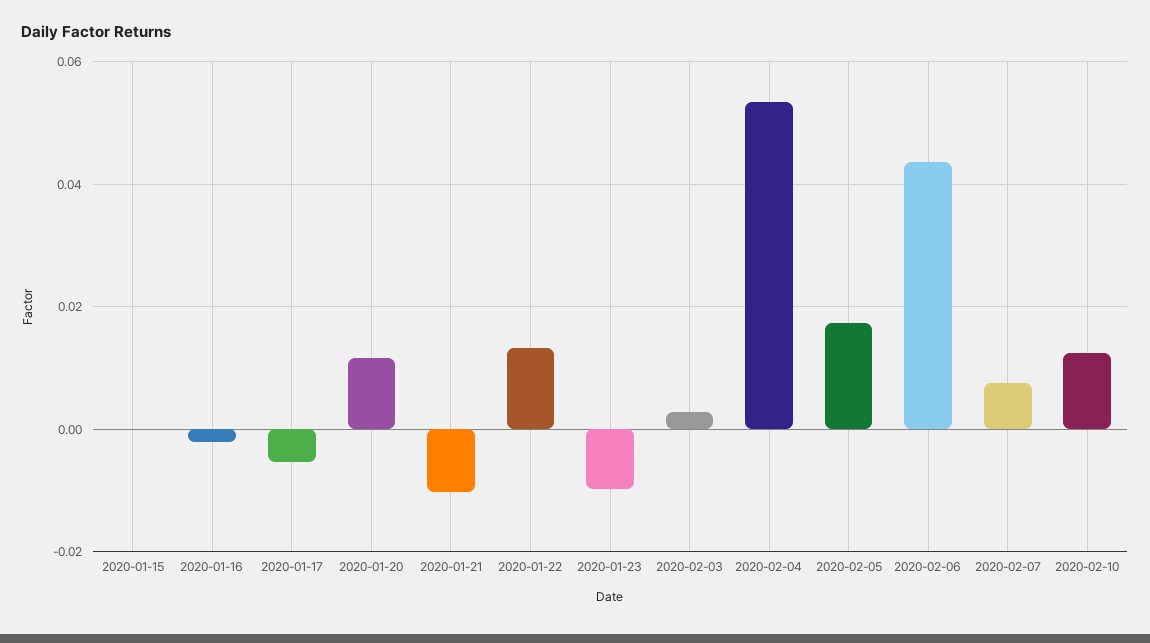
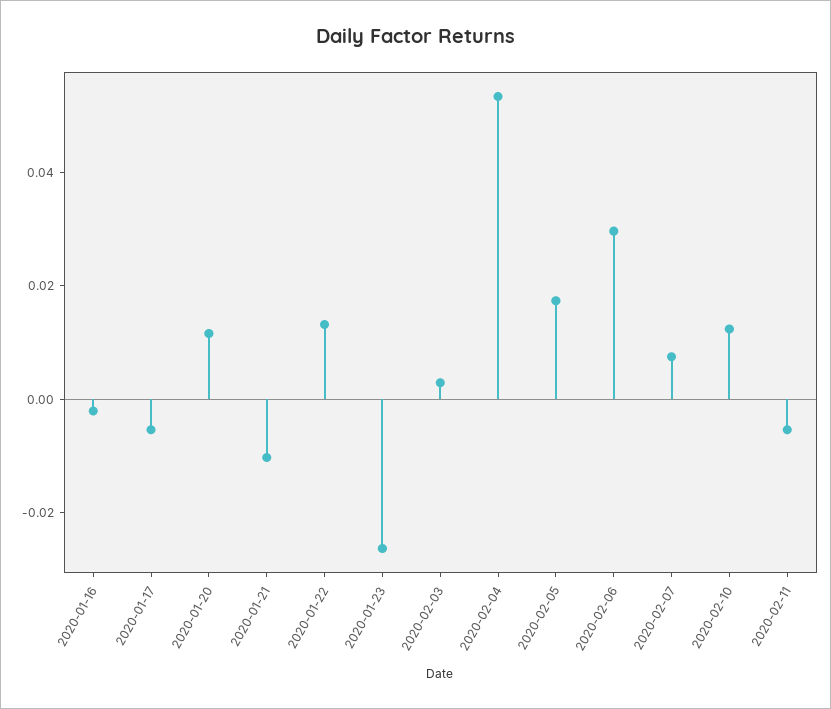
2020-01-15: 0 -> none
2020-01-23: -0.01 -> -0.025
2020-02-06: 0.044 -> 0.03
2020-02-11: none -> -0.005

